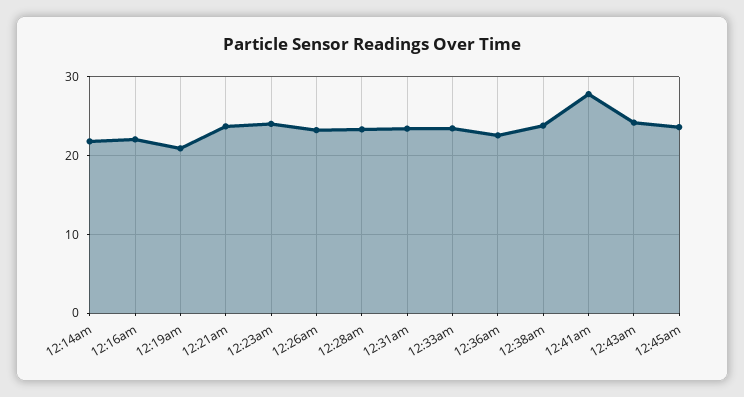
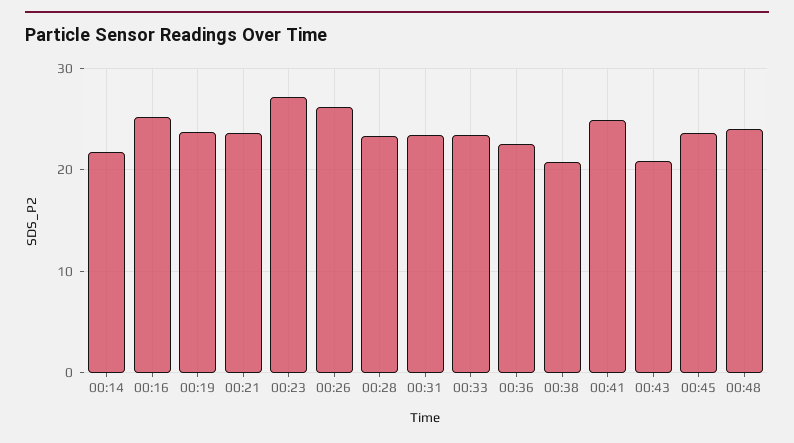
12:16am: 22 -> 25
12:19am: 21 -> 24
12:23am: 24 -> 27
12:26am: 23 -> 26
12:38am: 24 -> 21
12:41am: 28 -> 25
12:43am: 24 -> 21
00:48: none -> 24

